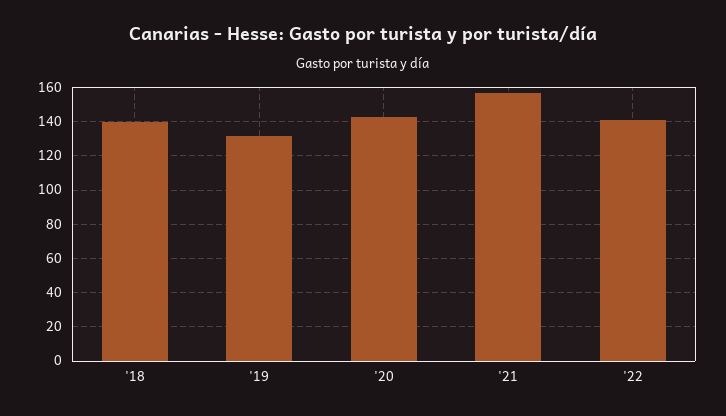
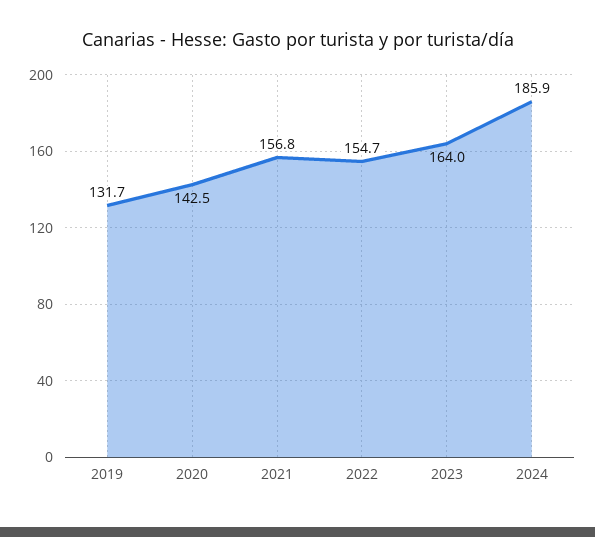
'18: 140 -> none
'22: 140 -> 154.7
2023: none -> 164
2024: none -> 185.9

